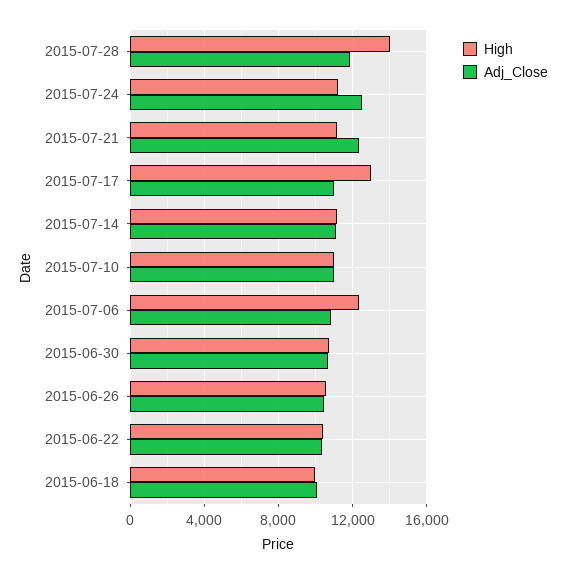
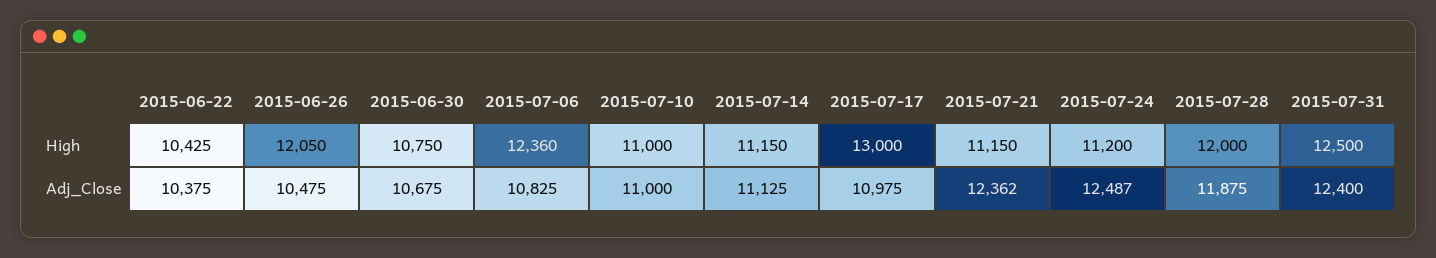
High, 2015-07-28: 14000 -> 12000
High, 2015-06-26: 10500 -> 12050
High, 2015-06-18: 10000 -> none
Adj_Close, 2015-06-18: 10000 -> none
High, 2015-07-31: none -> 12500
Adj_Close, 2015-07-31: none -> 12400

